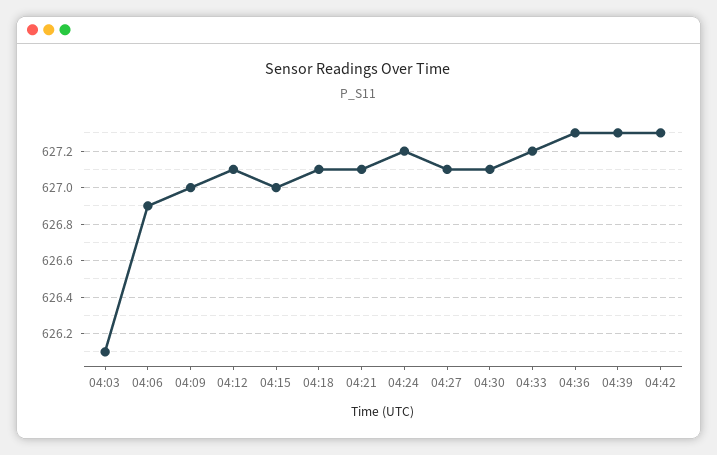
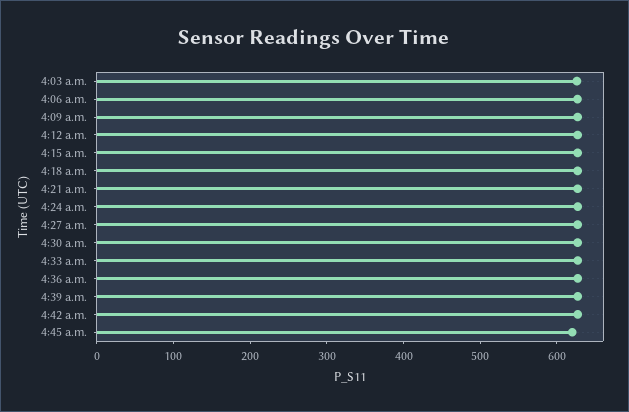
4:45 a.m.: none -> 620

